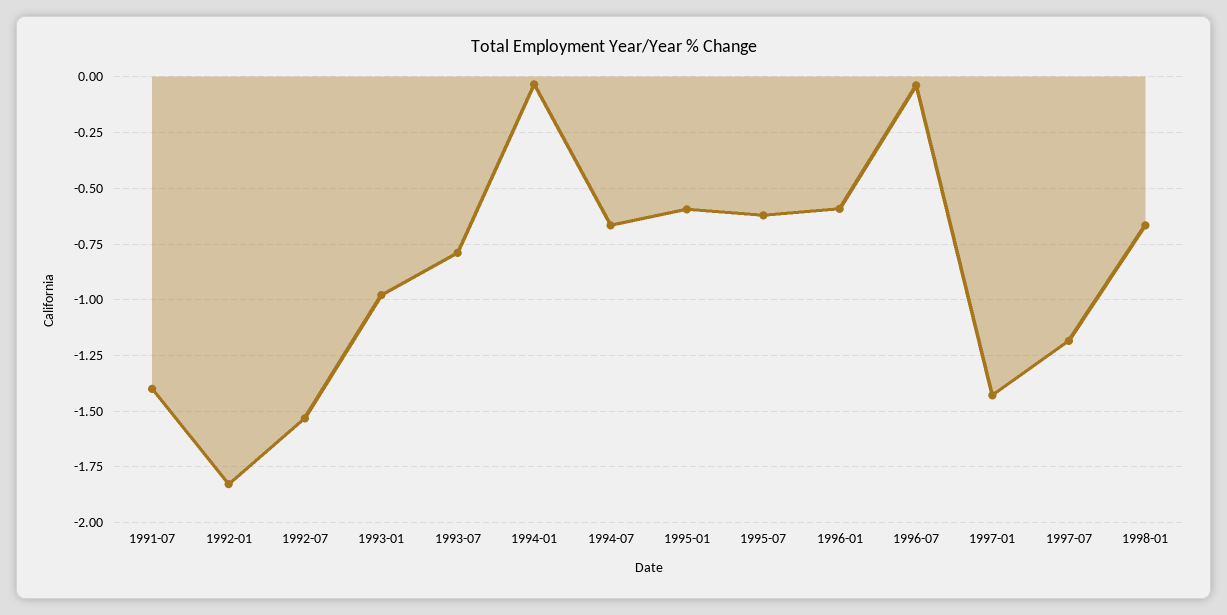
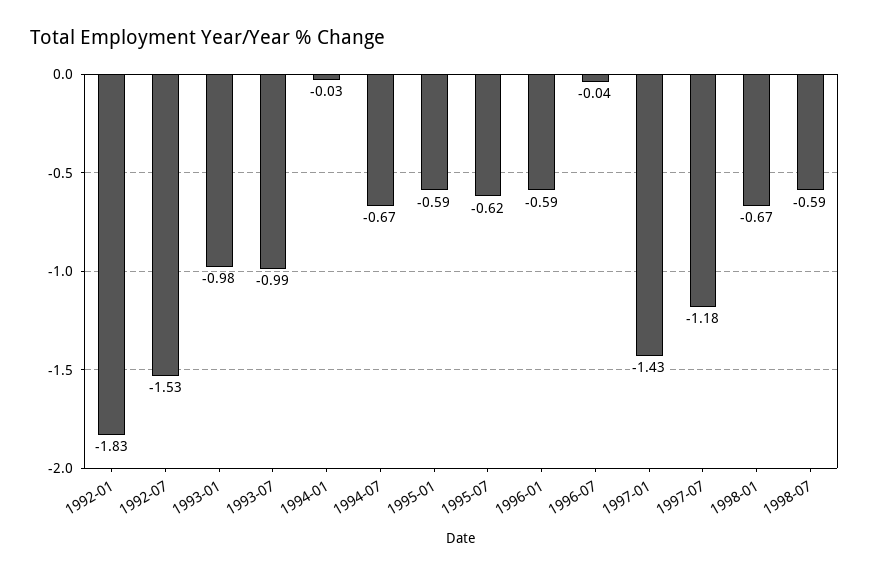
1991-07: -1.4 -> none
1993-07: -0.8 -> -0.99
1998-07: none -> -0.59

